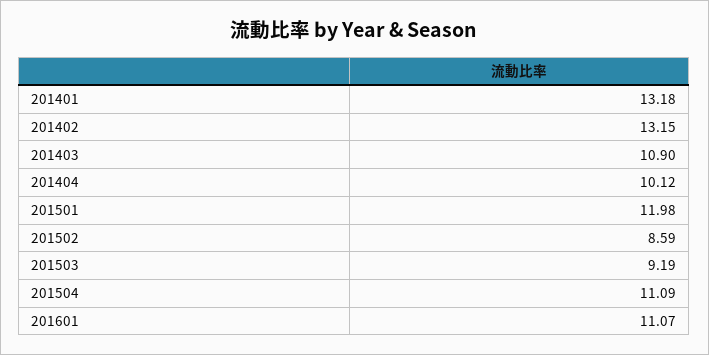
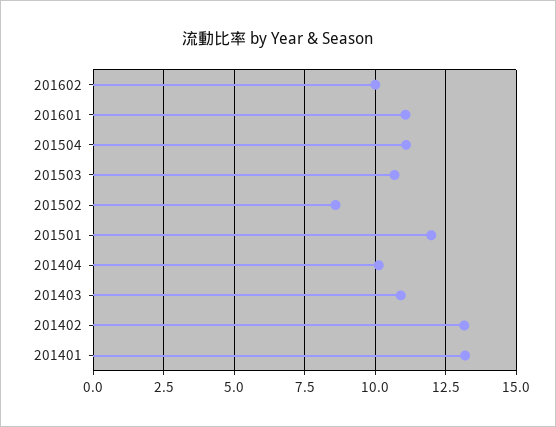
201503: 9.19 -> 10.75
201602: none -> 10

